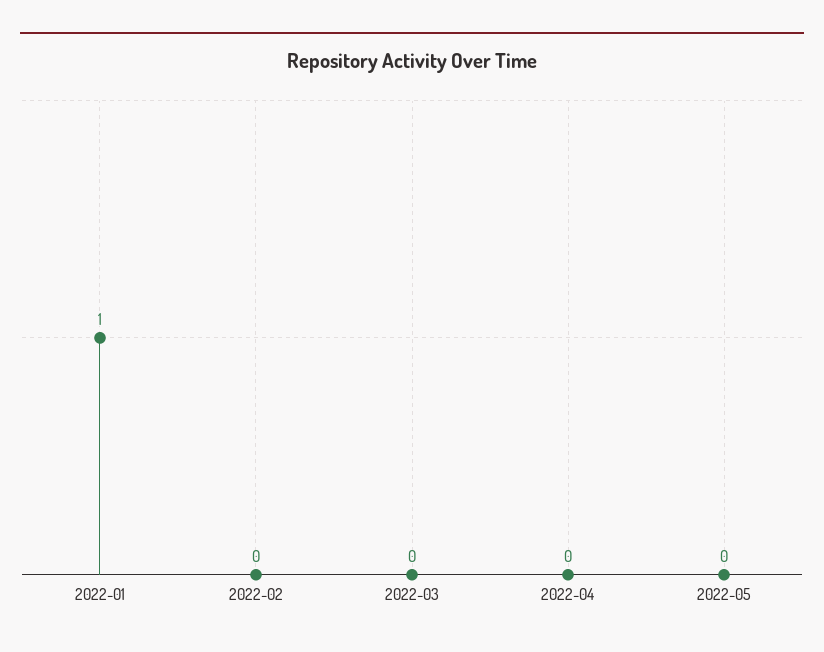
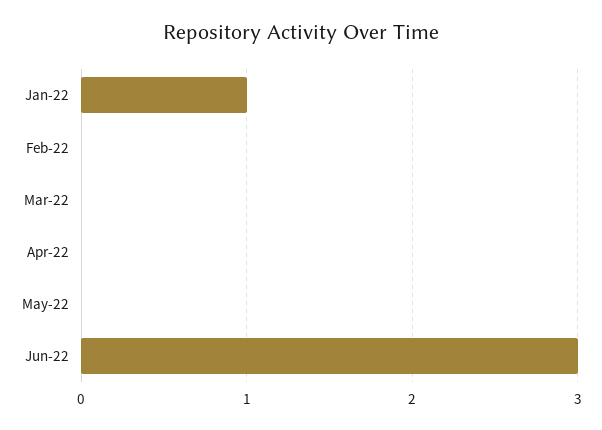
Jun-22: none -> 3

